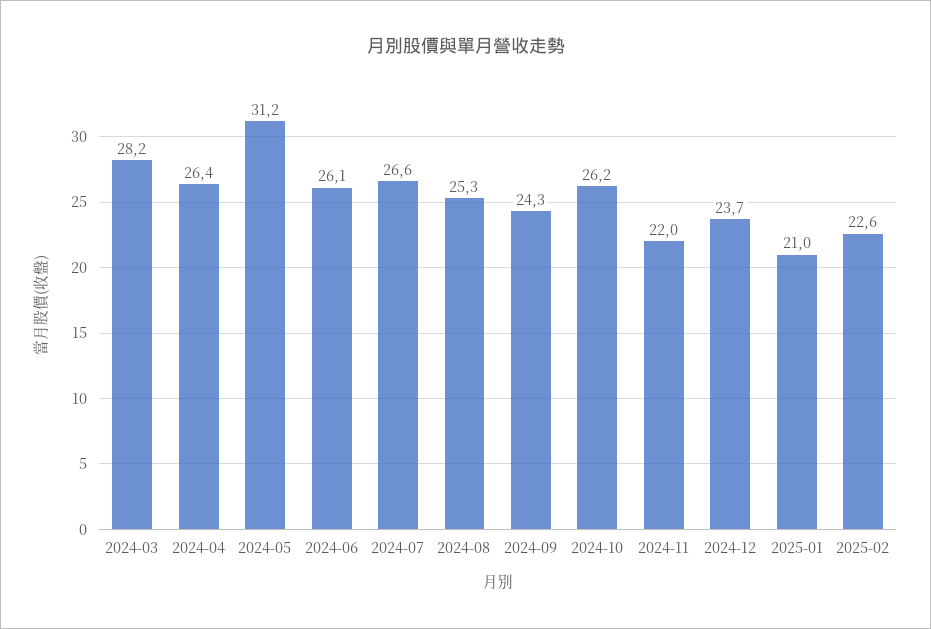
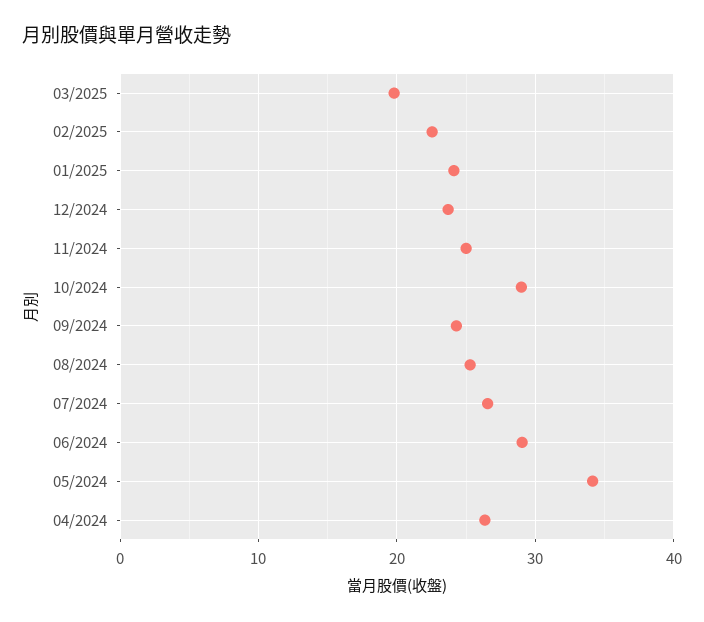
2024-03: 28.2 -> none
2024-05: 31.2 -> 34
2024-06: 26.1 -> 29
2024-10: 26.2 -> 29
2024-11: 22 -> 25
2025-01: 21 -> 24
03/2025: none -> 20

